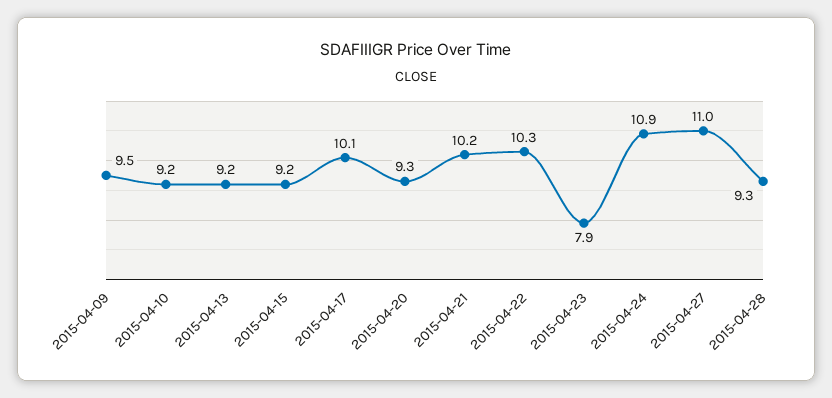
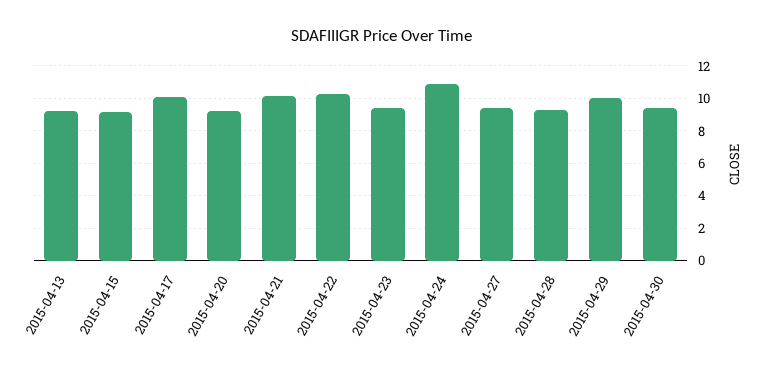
2015-04-09: 9.5 -> none
2015-04-10: 9.2 -> none
2015-04-23: 7.9 -> 9.5
2015-04-27: 11 -> 9.5
2015-04-29: none -> 10
2015-04-30: none -> 9.5

